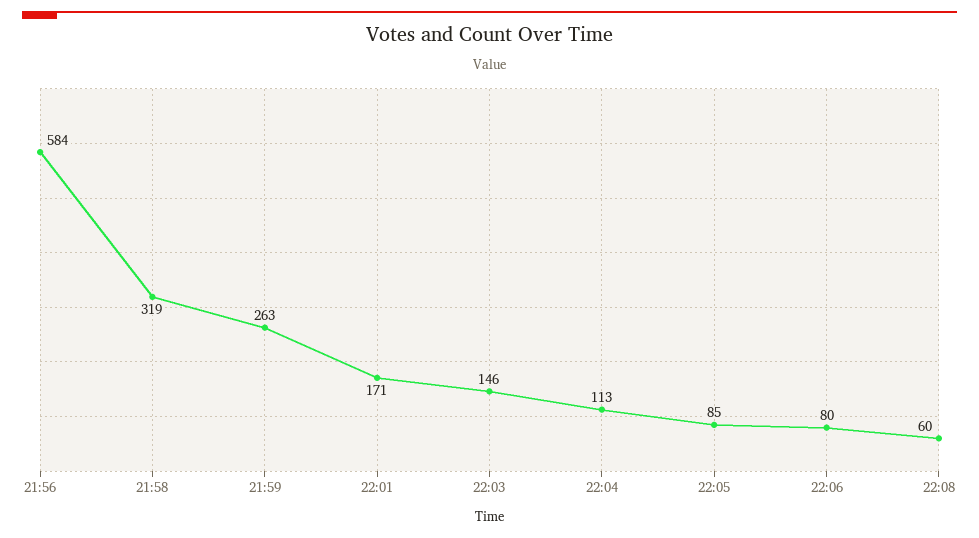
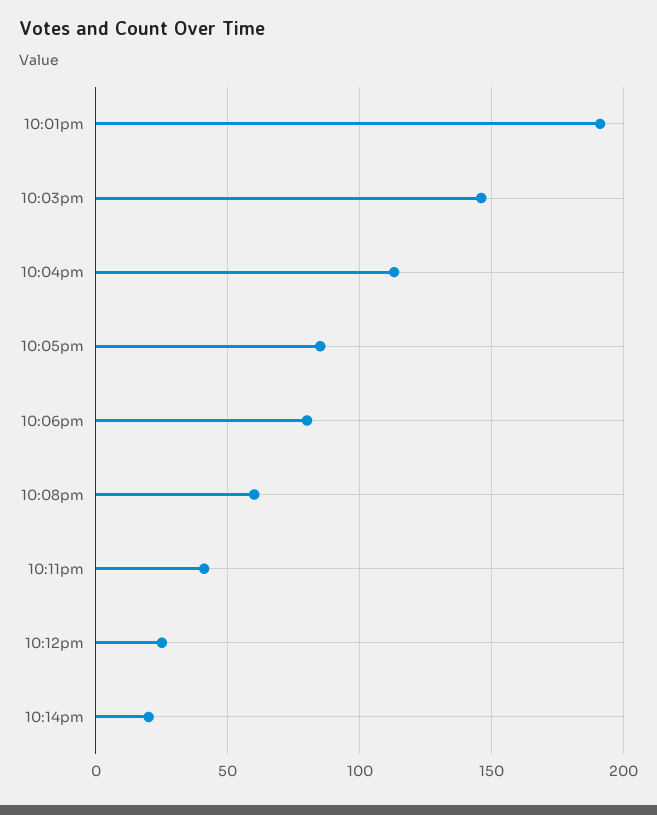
21:56: 584 -> none
21:58: 319 -> none
21:59: 263 -> none
22:01: 171 -> 190
10:11pm: none -> 40
10:12pm: none -> 25
10:14pm: none -> 20

